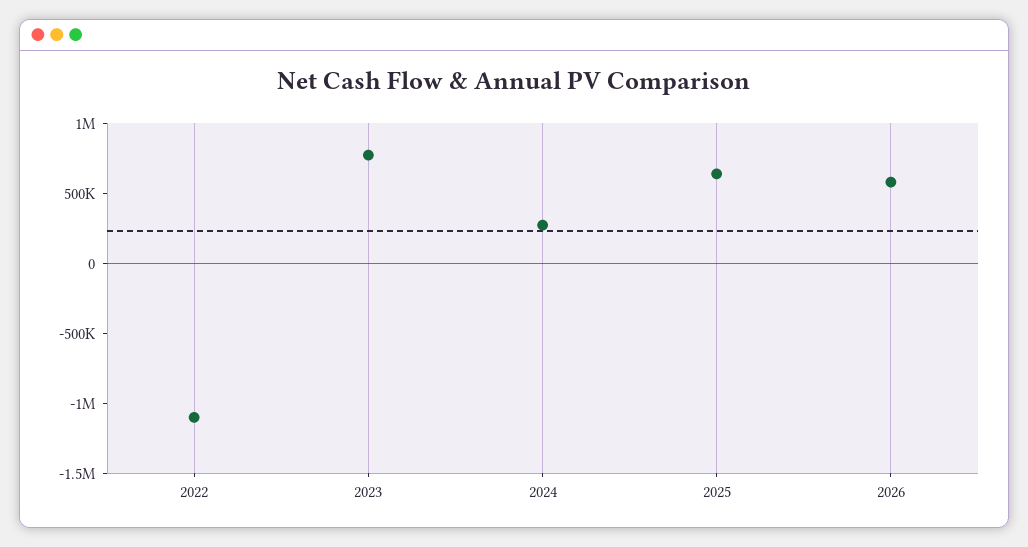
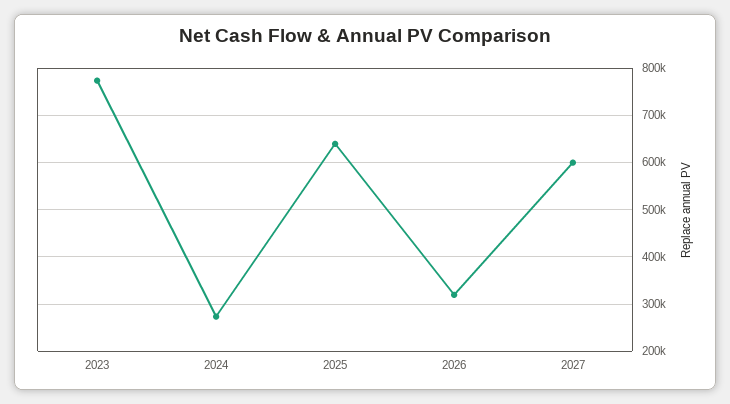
2022: -1100000 -> none
2026: 600000 -> 320000
2027: none -> 600000

